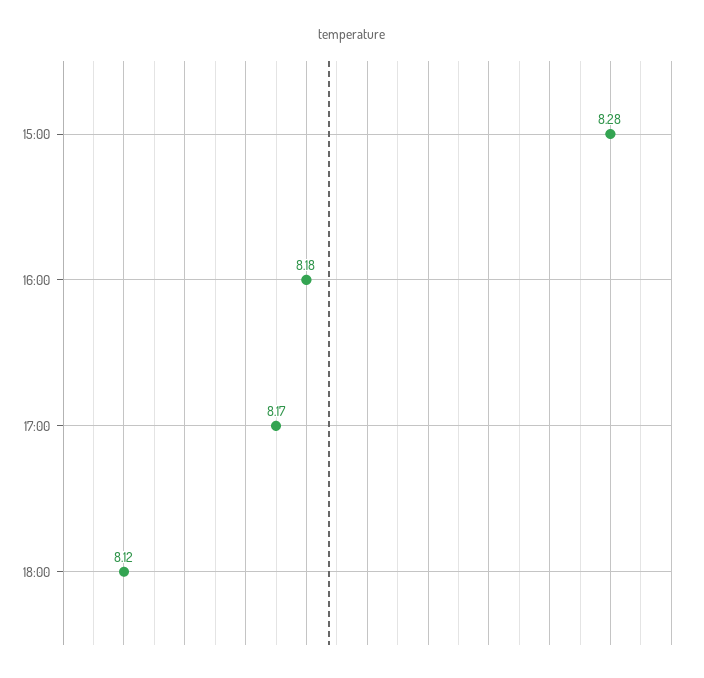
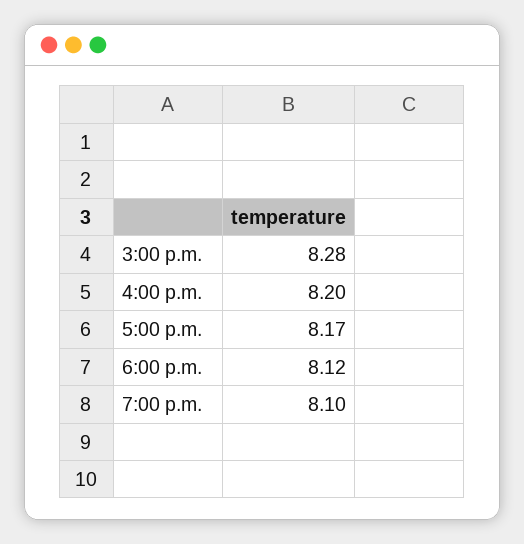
16:00: 8.18 -> 8.2
7:00 p.m.: none -> 8.1

